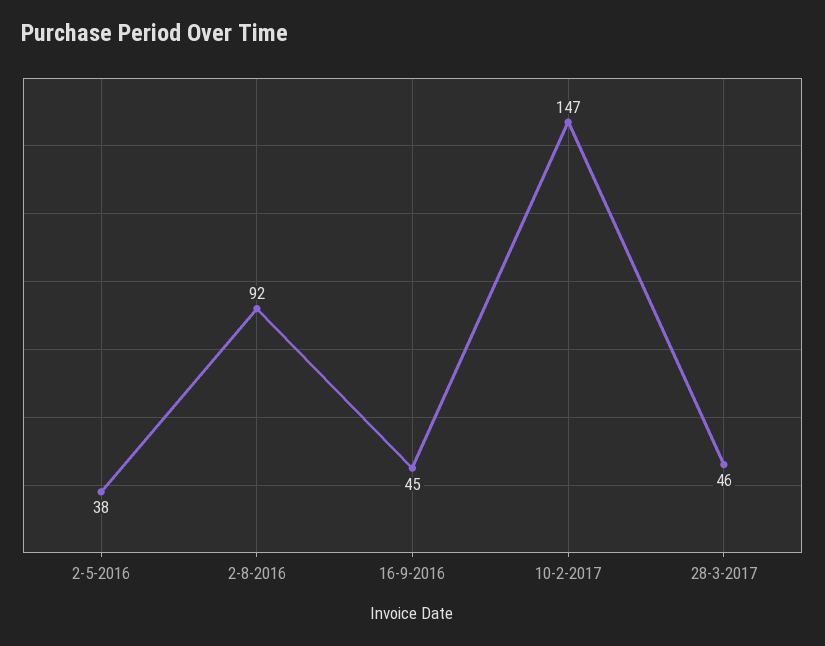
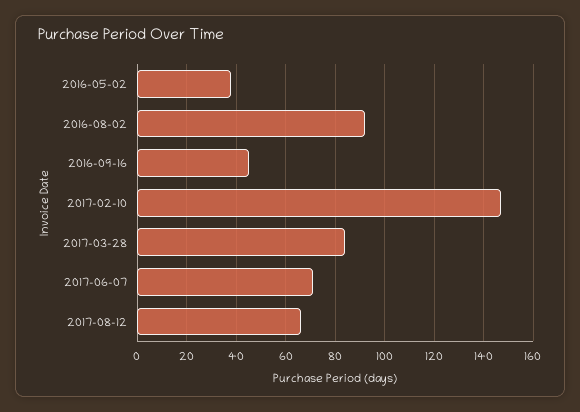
28-3-2017: 46 -> 85
2017-06-07: none -> 70
2017-08-12: none -> 65

